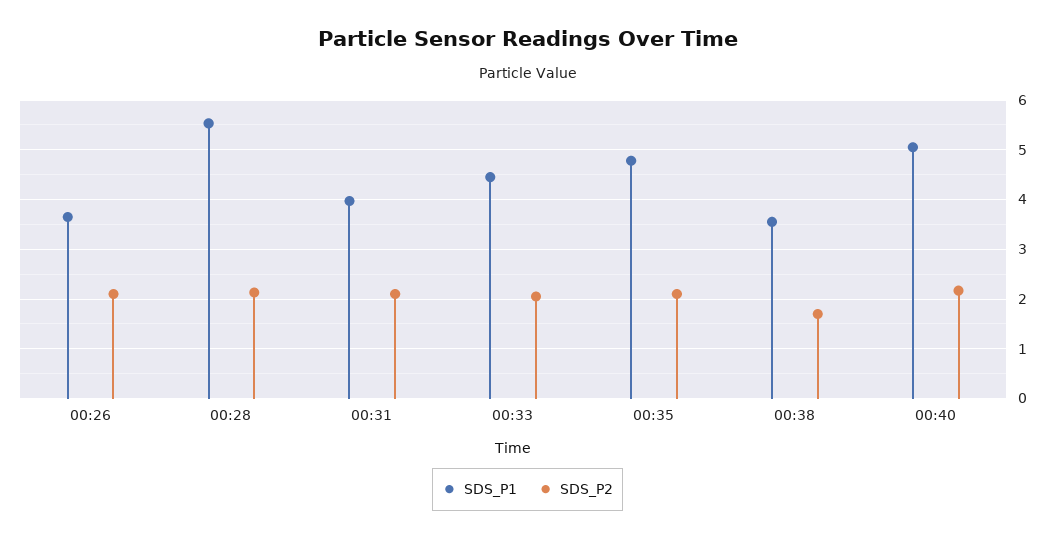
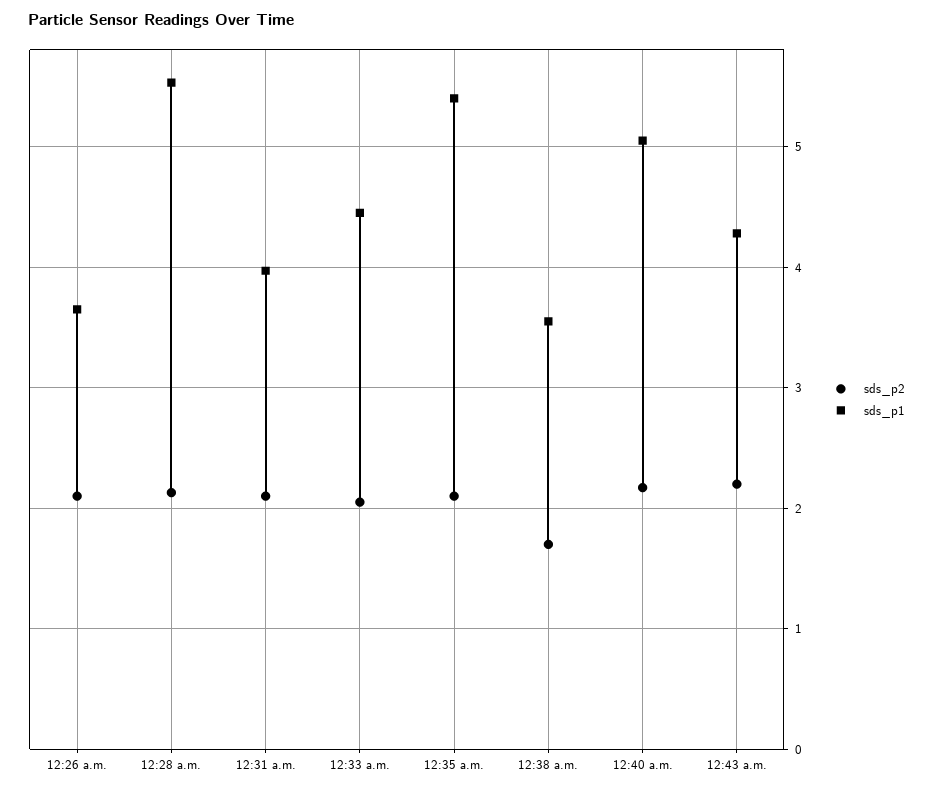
SDS_P1, 00:35: 4.8 -> 5.4
SDS_P2, 12:43 a.m.: none -> 2.2
SDS_P1, 12:43 a.m.: none -> 4.3

